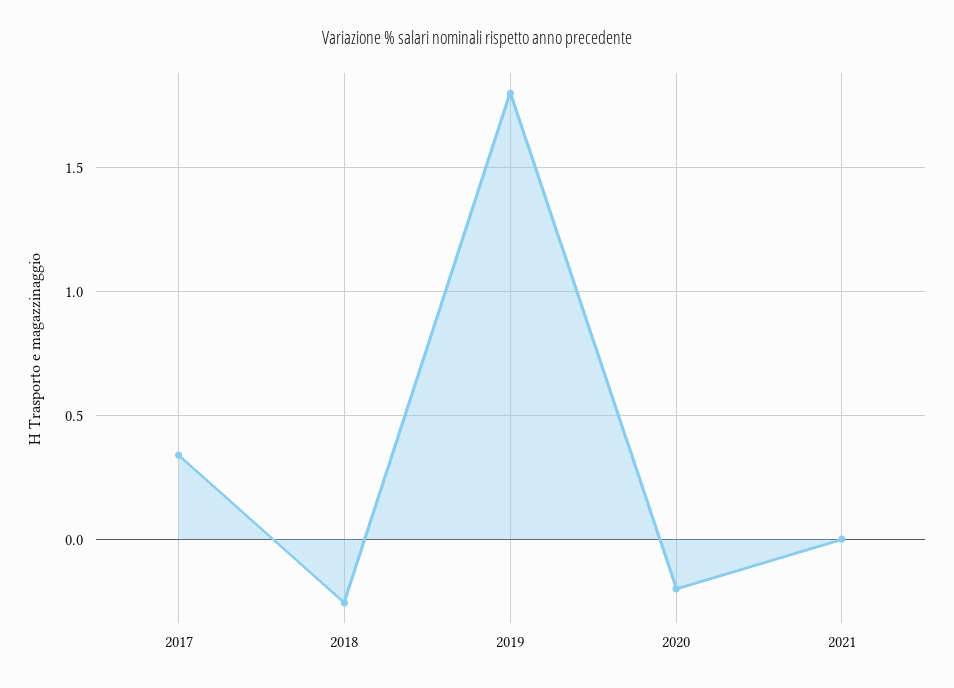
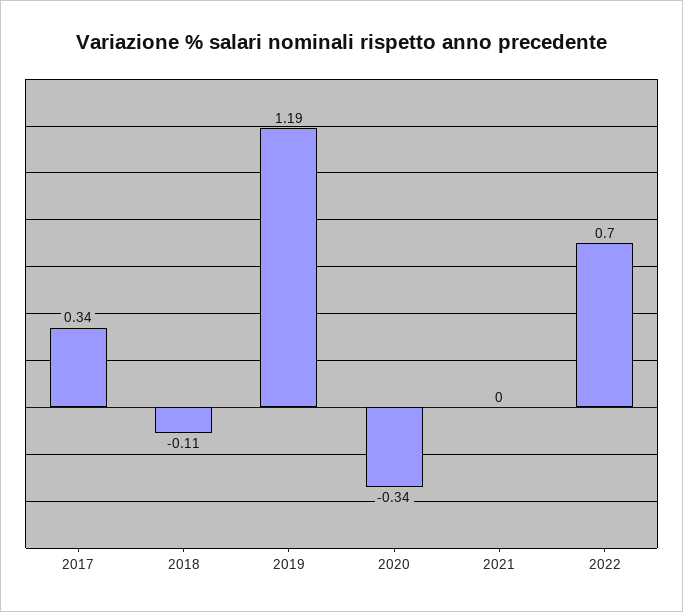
2018: -0.25 -> -0.11
2019: 1.8 -> 1.19
2020: -0.2 -> -0.34
2022: none -> 0.7

